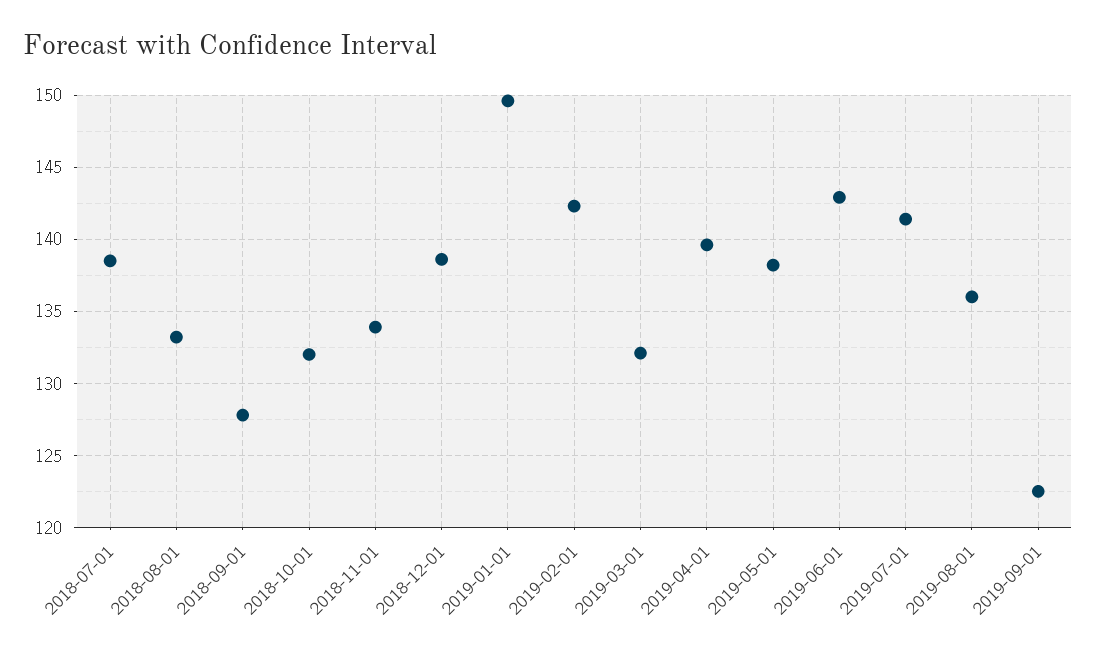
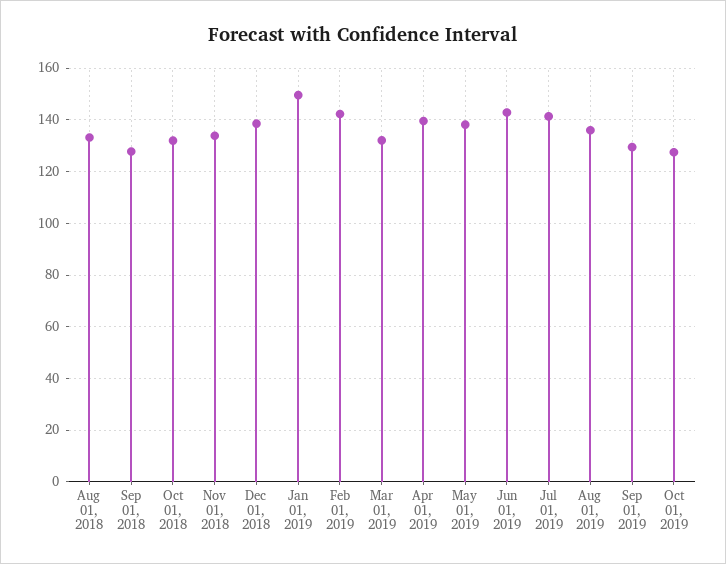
2018-07-01: 138.5 -> none
2019-09-01: 122.5 -> 130
Oct 01, 2019: none -> 127.5

